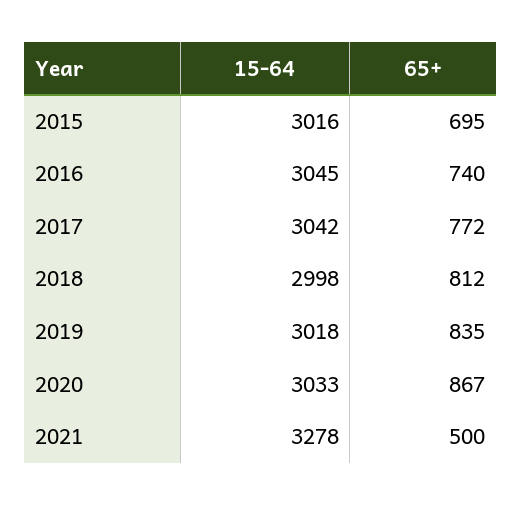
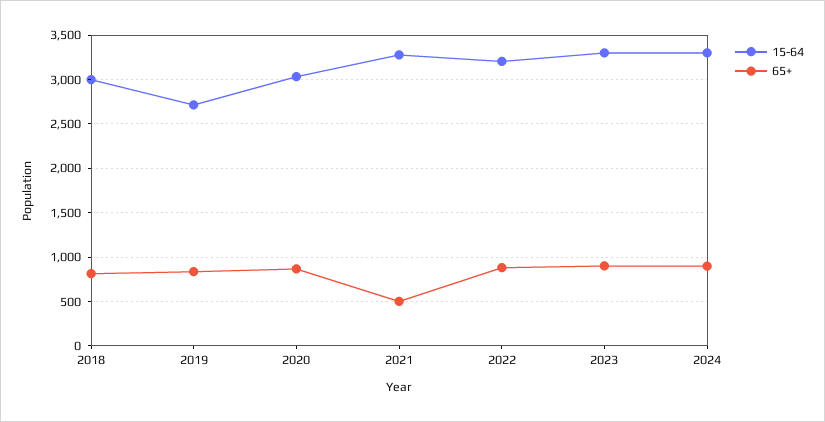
15-64, 2015: 3016 -> none
65+, 2015: 695 -> none
15-64, 2016: 3045 -> none
65+, 2016: 740 -> none
15-64, 2017: 3042 -> none
65+, 2017: 772 -> none
15-64, 2019: 3018 -> 2700
15-64, 2022: none -> 3200
65+, 2022: none -> 900
15-64, 2023: none -> 3300
65+, 2023: none -> 900
15-64, 2024: none -> 3300
65+, 2024: none -> 900

